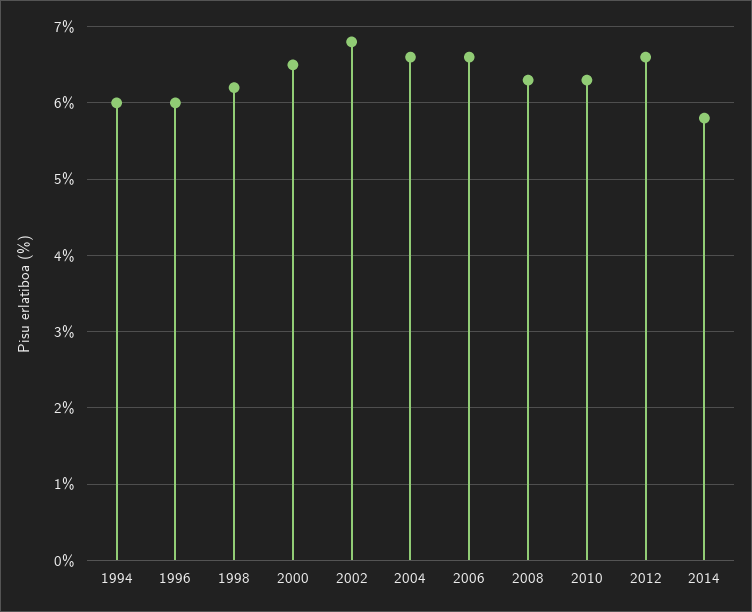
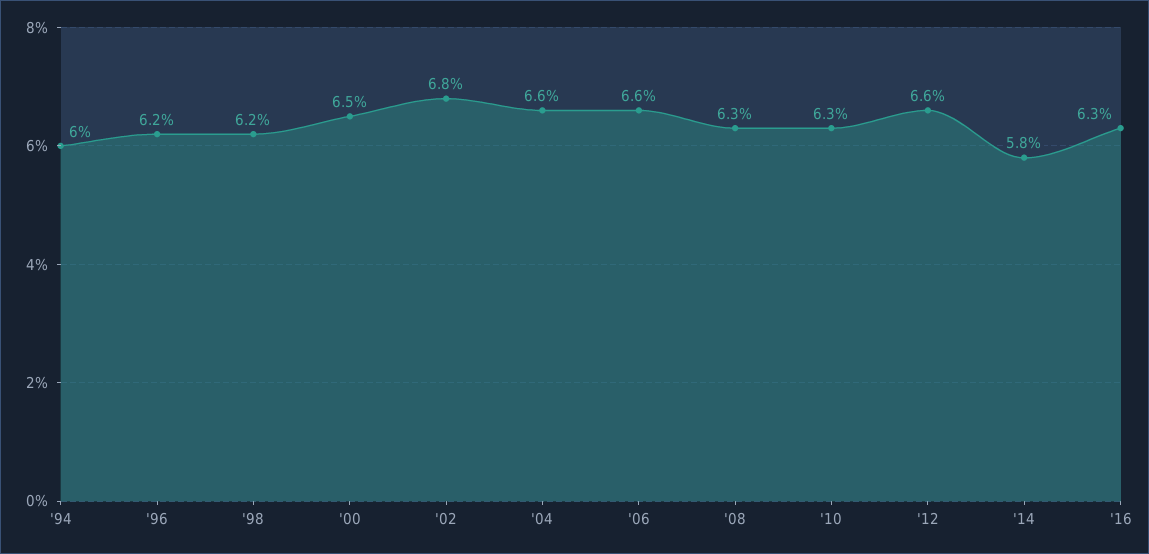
1996: 6 -> 6.2
'16: none -> 6.3

